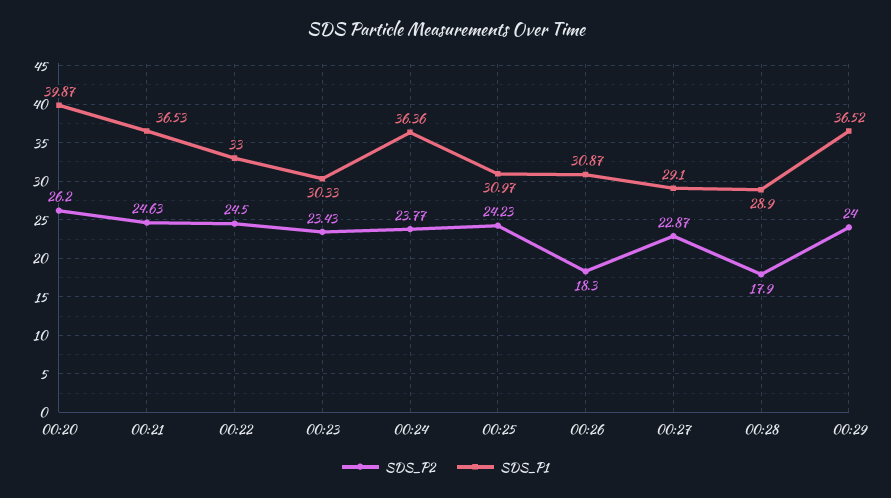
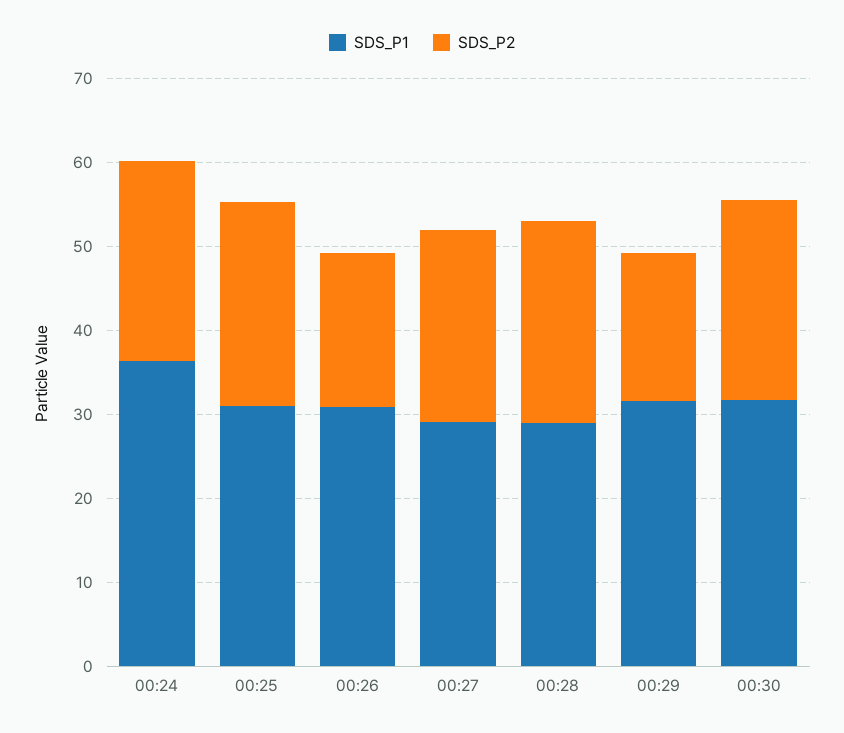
SDS_P2, 00:20: 26.2 -> none
SDS_P1, 00:20: 39.87 -> none
SDS_P2, 00:21: 24.63 -> none
SDS_P1, 00:21: 36.53 -> none
SDS_P2, 00:22: 24.5 -> none
SDS_P1, 00:22: 33 -> none
SDS_P2, 00:23: 23.43 -> none
SDS_P1, 00:23: 30.33 -> none
SDS_P2, 00:28: 17.9 -> 24
SDS_P2, 00:29: 24 -> 18
SDS_P1, 00:29: 36.52 -> 32
SDS_P1, 00:30: none -> 32
SDS_P2, 00:30: none -> 24

